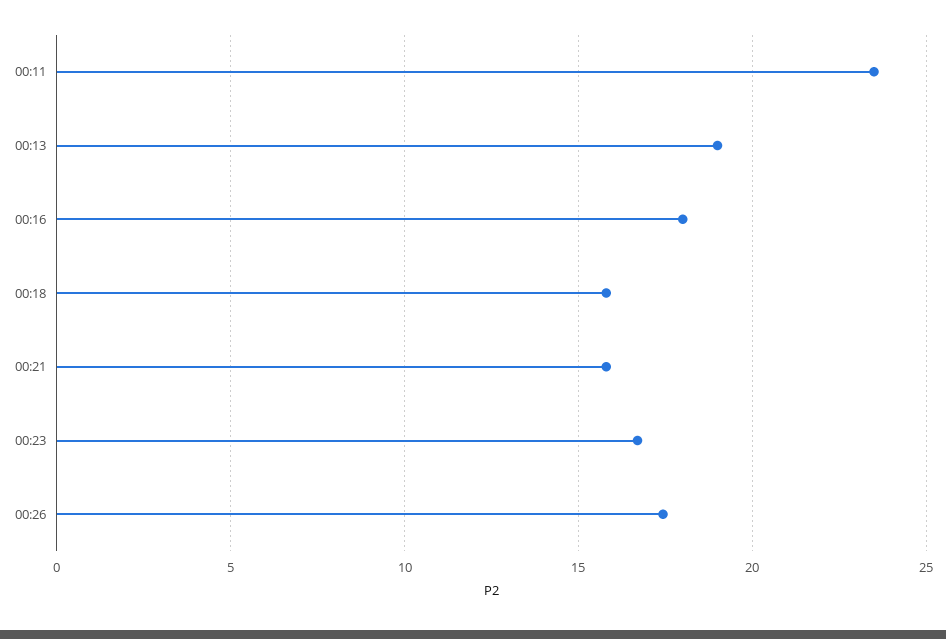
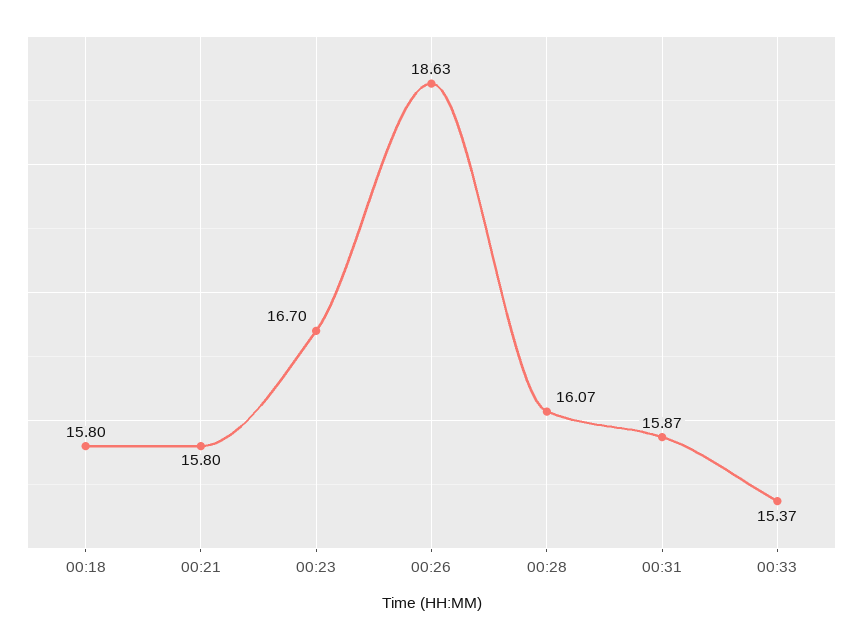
00:11: 23.5 -> none
00:13: 19 -> none
00:16: 18 -> none
00:26: 17.5 -> 18.63
00:28: none -> 16.07
00:31: none -> 15.87
00:33: none -> 15.37

